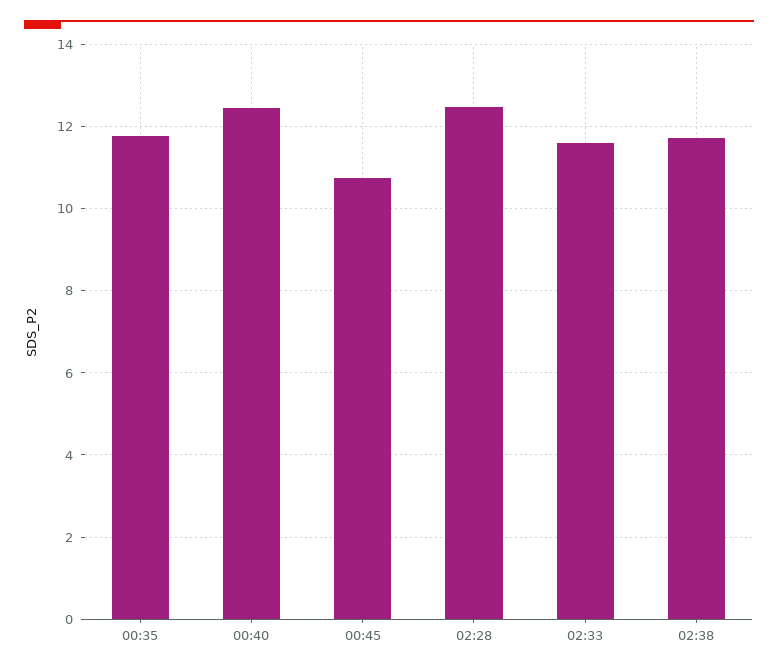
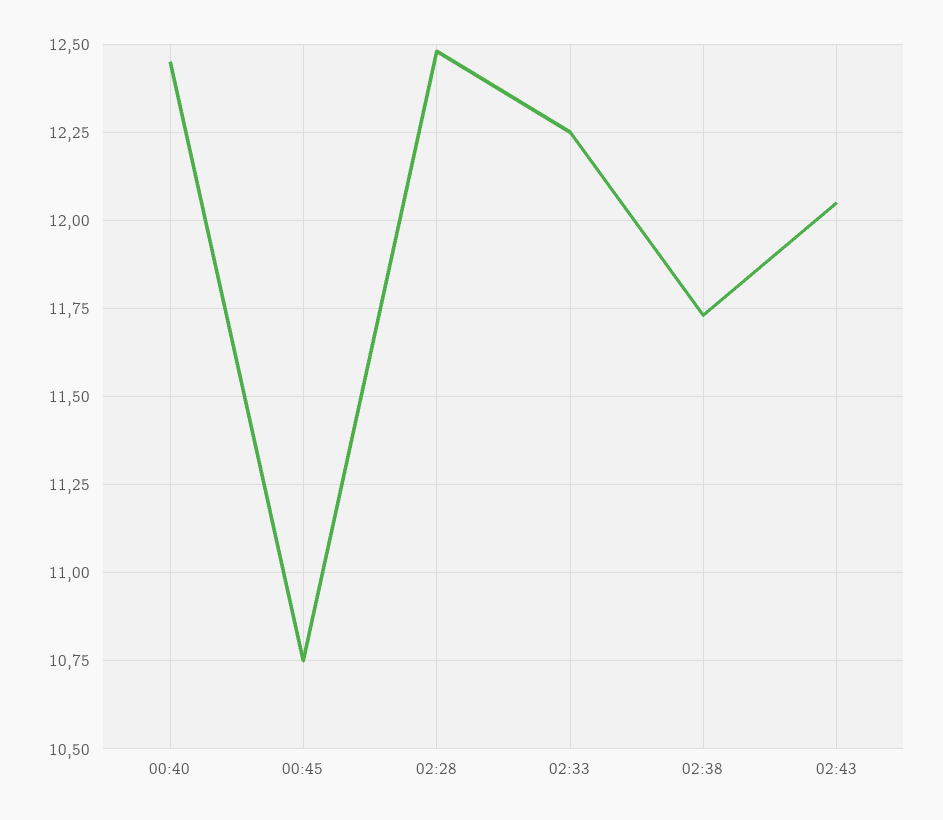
00:35: 11.8 -> none
02:33: 11.6 -> 12.25
02:43: none -> 12.05

